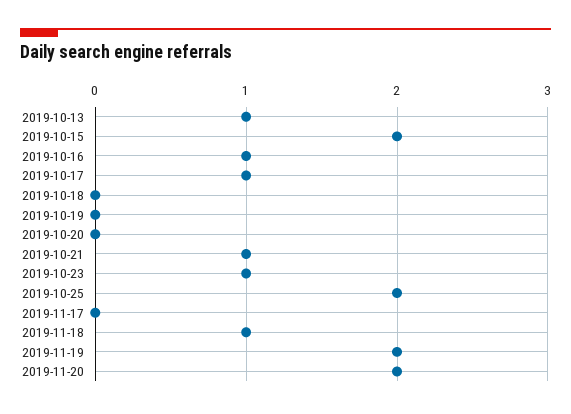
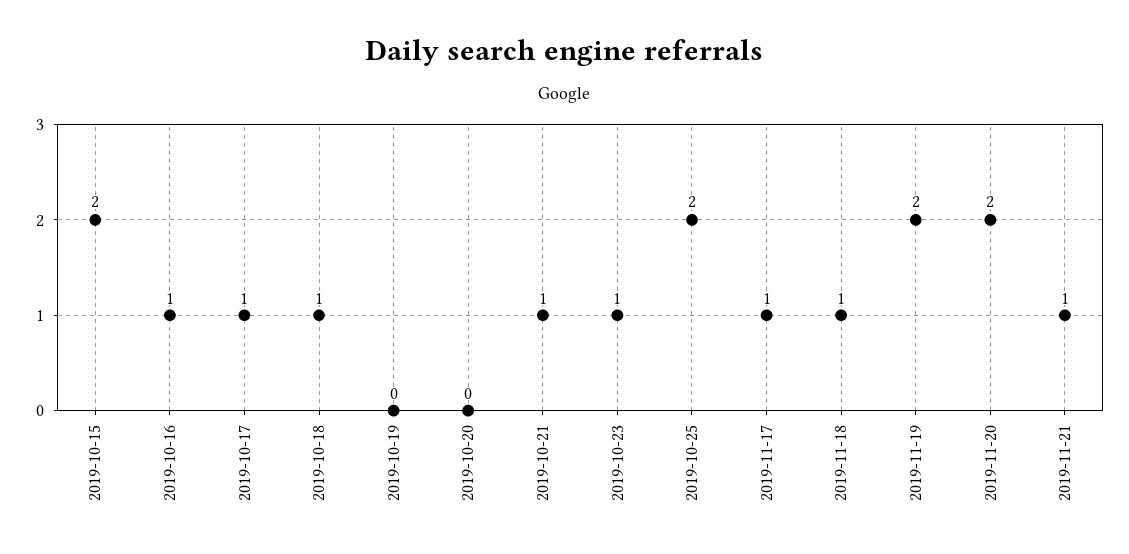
2019-10-13: 1 -> none
2019-10-18: 0 -> 1
2019-11-17: 0 -> 1
2019-11-21: none -> 1

